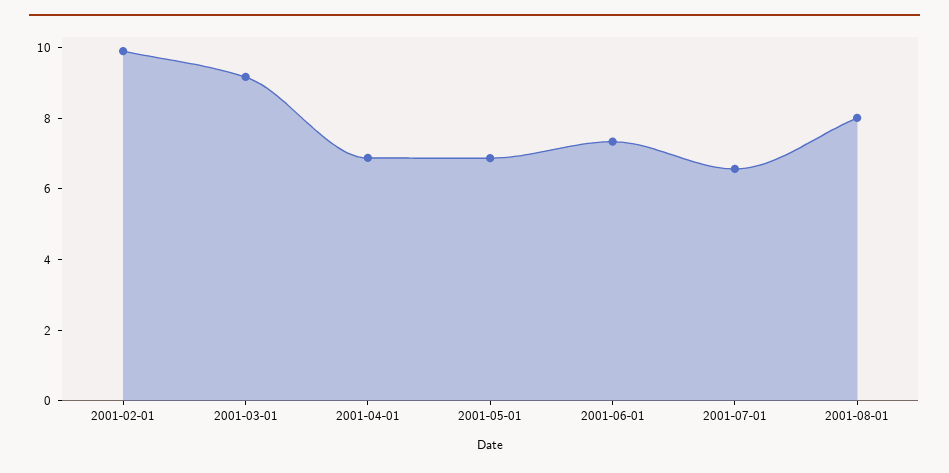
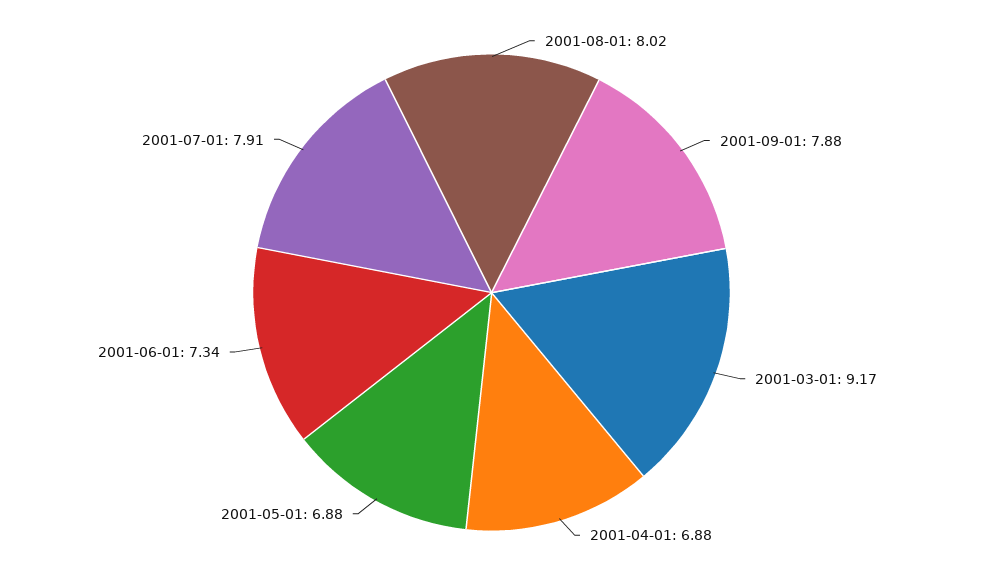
2001-02-01: 10 -> none
2001-07-01: 6.5 -> 7.91
2001-09-01: none -> 7.88

